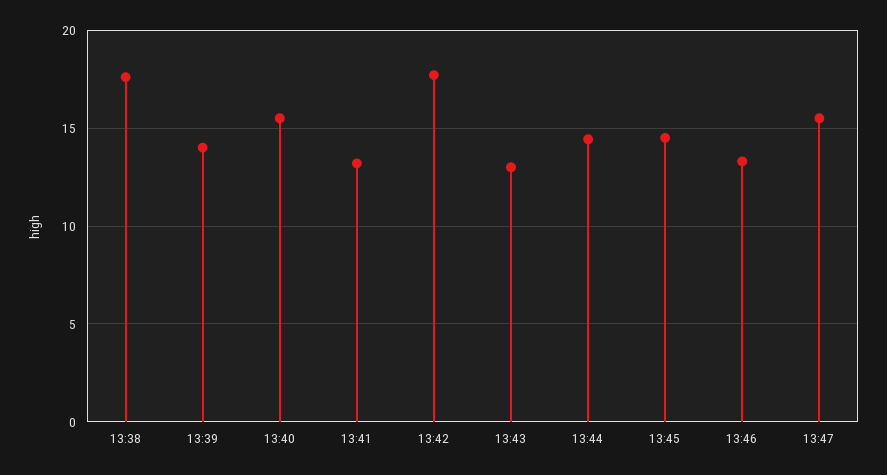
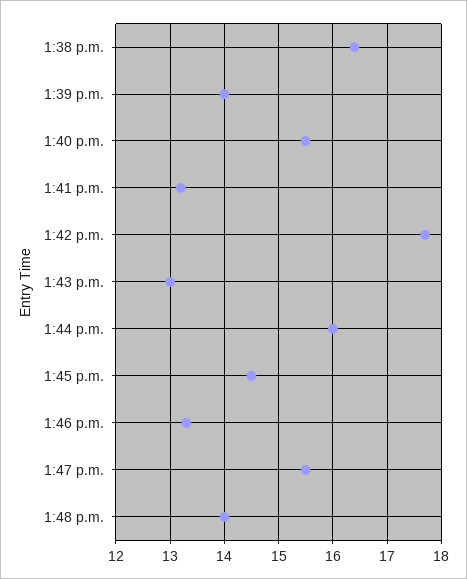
13:38: 17.5 -> 16.5
13:44: 14.5 -> 16
1:48 p.m.: none -> 14

